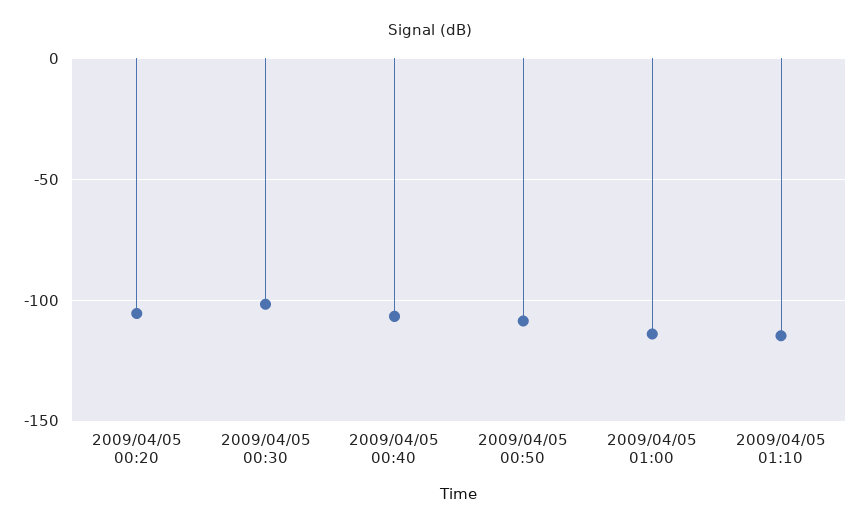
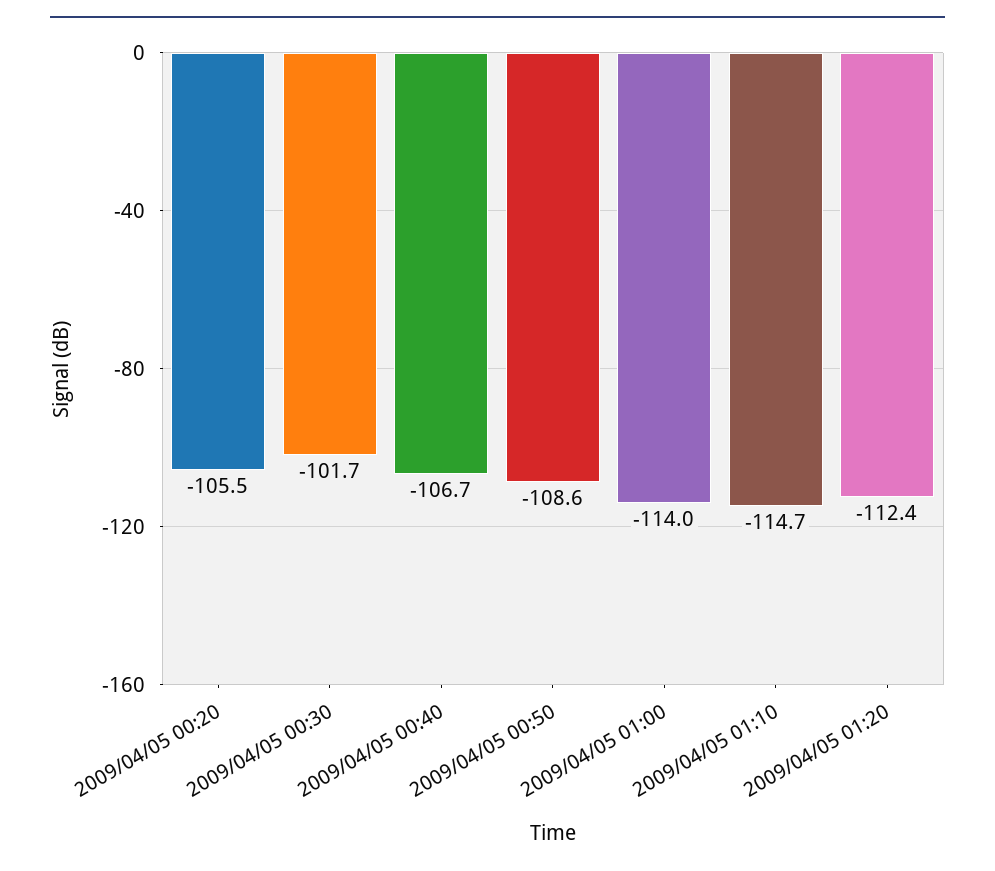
2009/04/05 01:20: none -> -112.4

